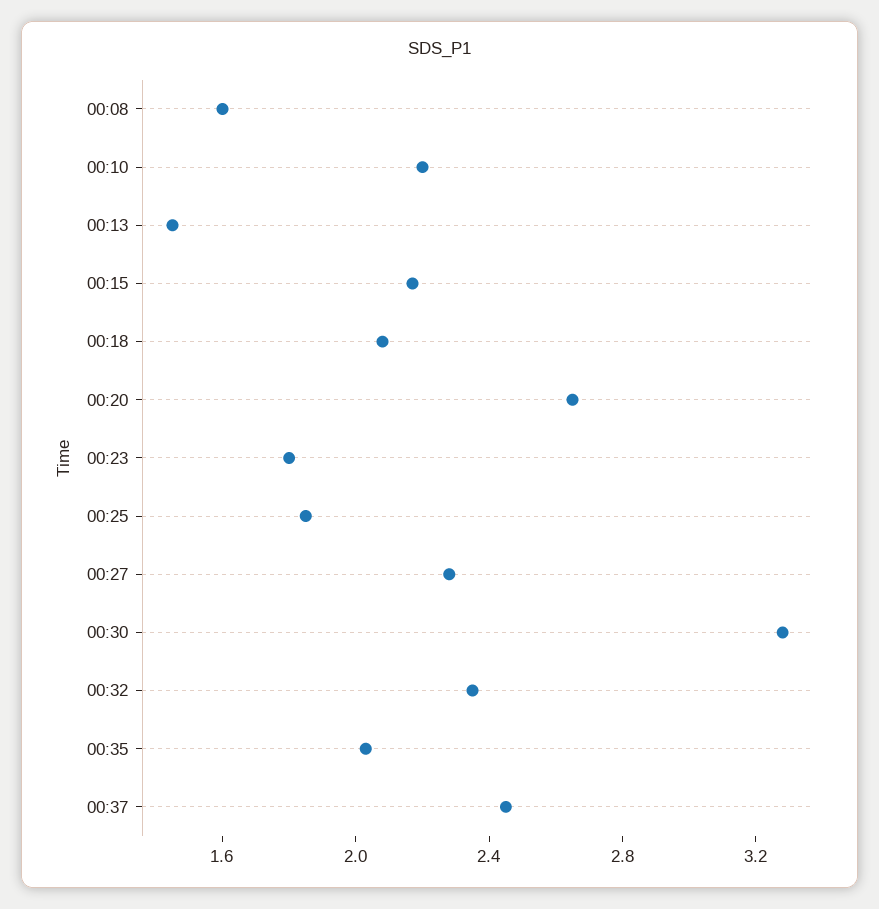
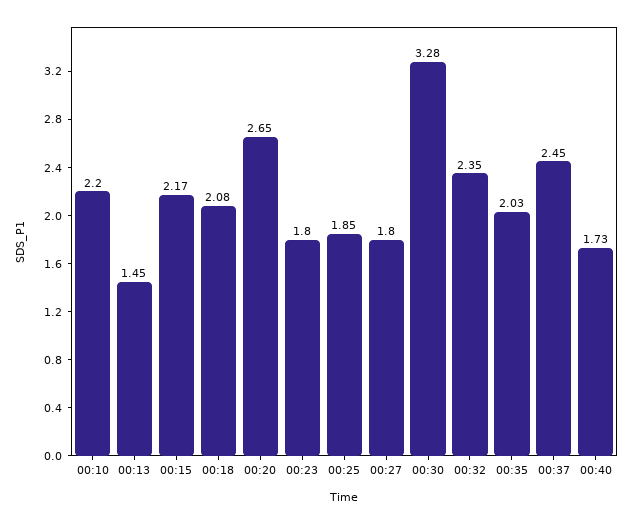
00:08: 1.6 -> none
00:27: 2.3 -> 1.8
00:40: none -> 1.73

